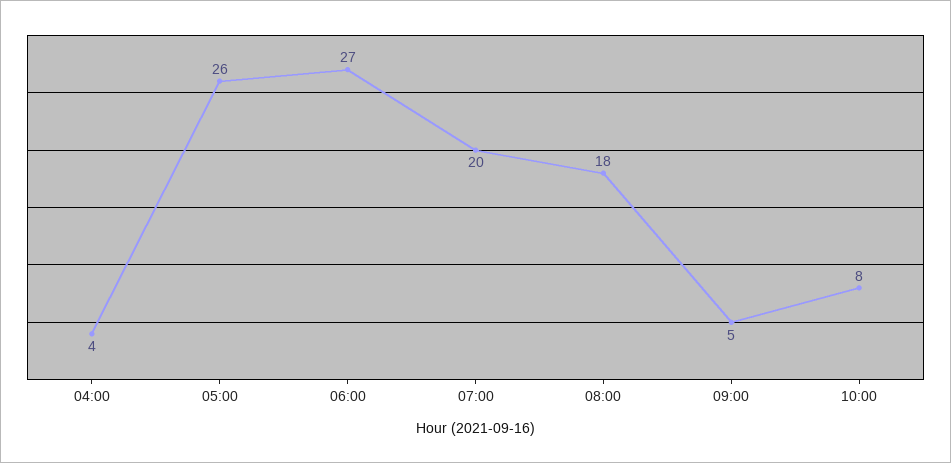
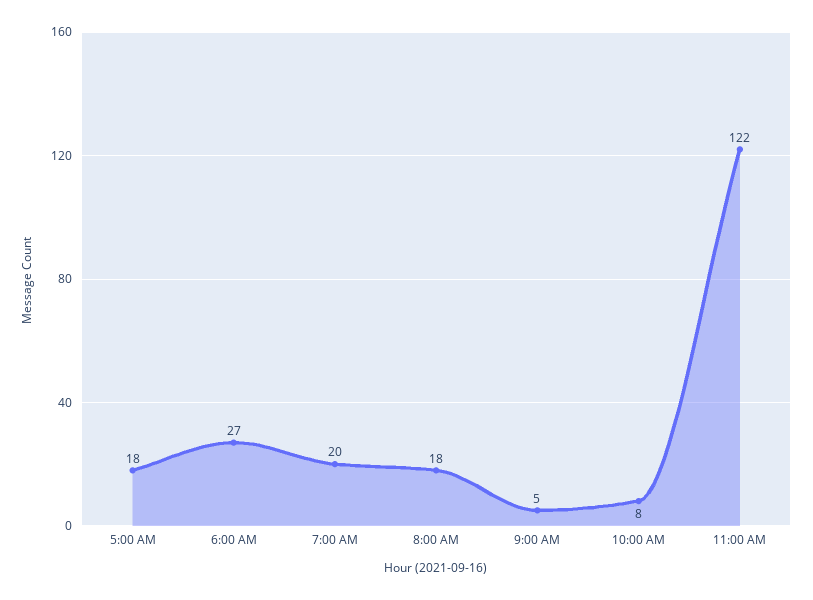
04:00: 4 -> none
05:00: 26 -> 18
11:00 AM: none -> 122

